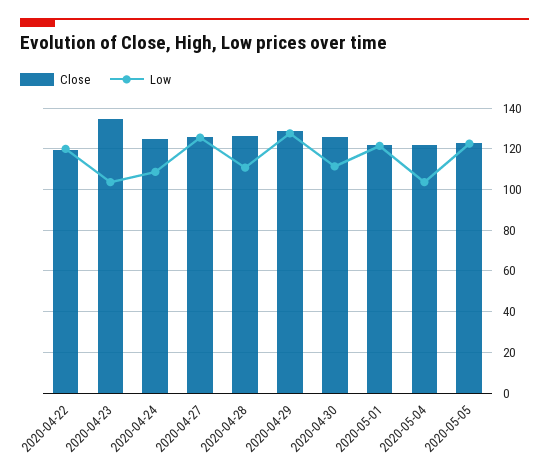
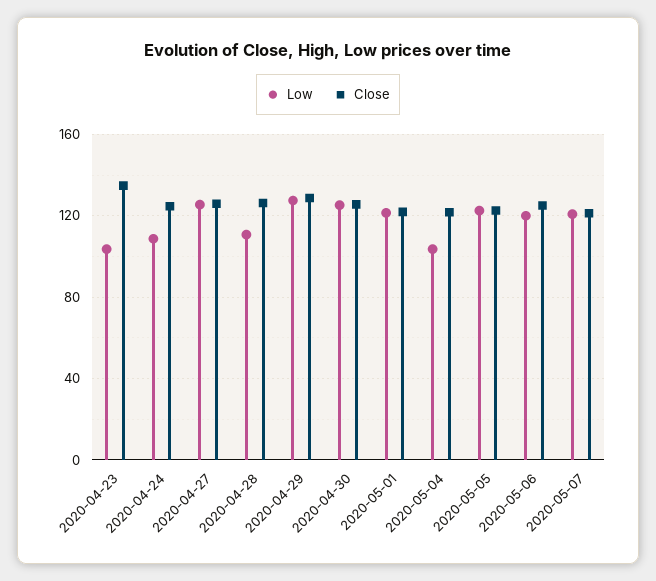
Close, 2020-04-22: 120 -> none
Low, 2020-04-22: 120 -> none
Low, 2020-04-30: 110 -> 125
Low, 2020-05-06: none -> 120
Close, 2020-05-06: none -> 125
Low, 2020-05-07: none -> 120
Close, 2020-05-07: none -> 120

